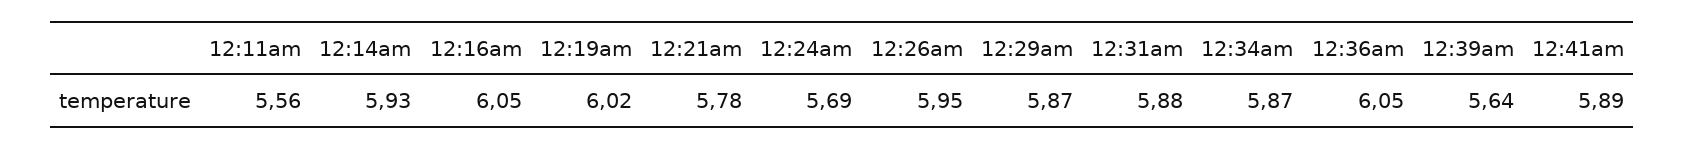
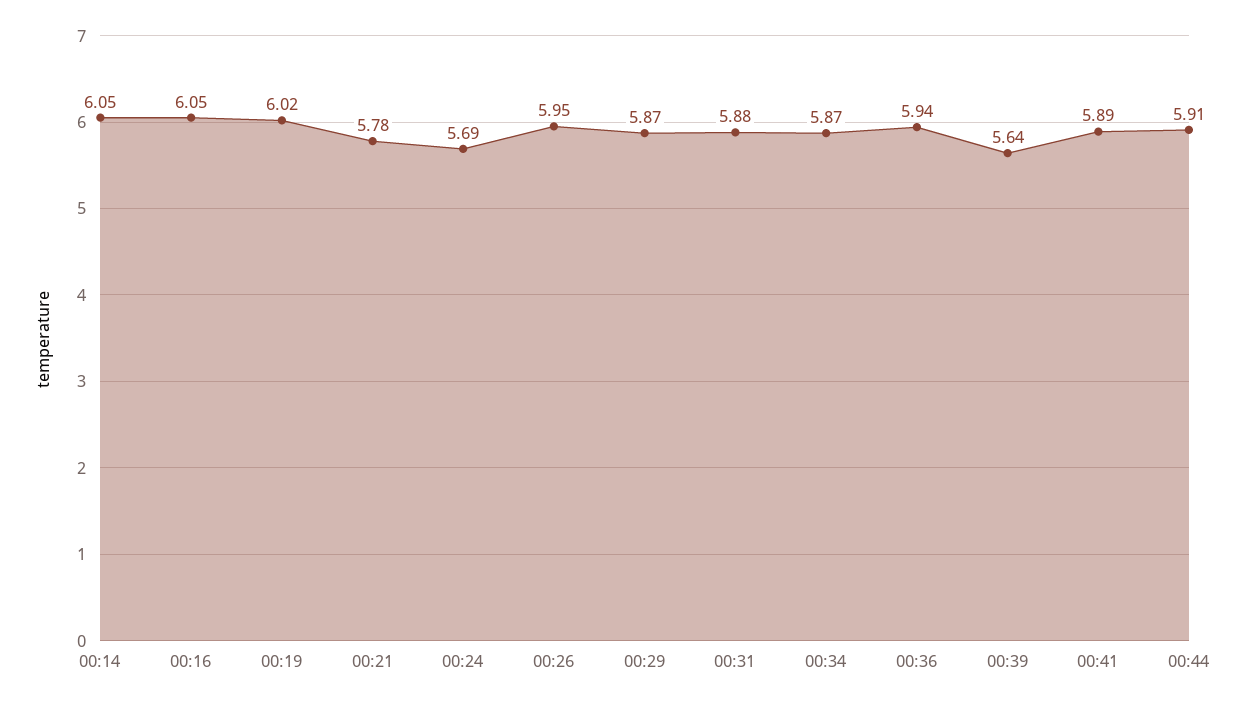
12:11am: 5.56 -> none
12:14am: 5.93 -> 6.05
12:36am: 6.05 -> 5.94
00:44: none -> 5.91

